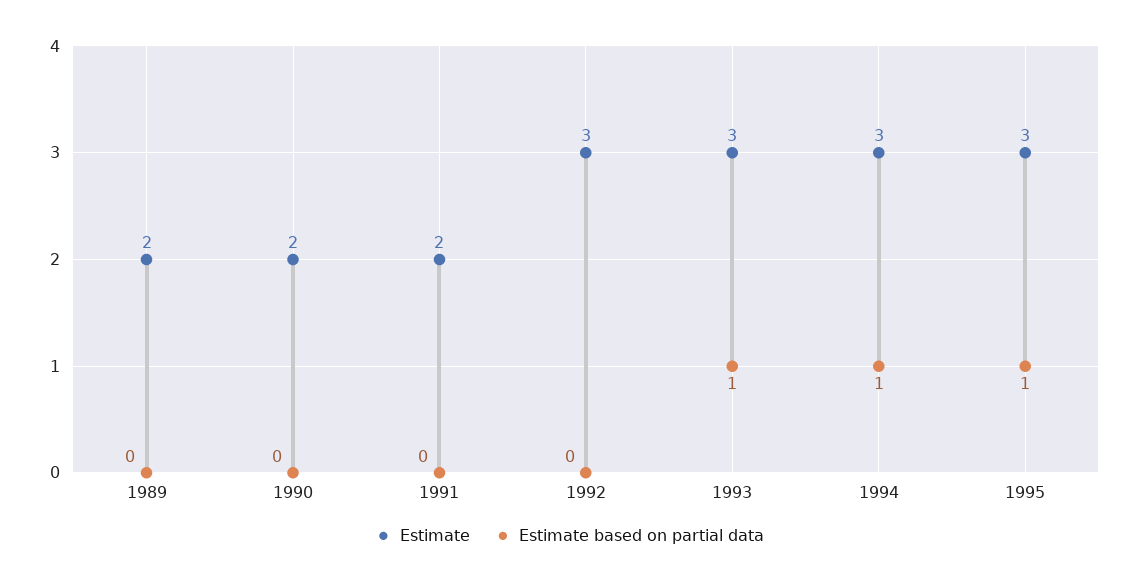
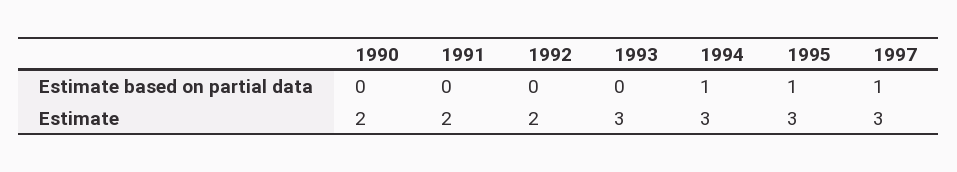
Estimate, 1989: 2 -> none
Estimate based on partial data, 1989: 0 -> none
Estimate, 1992: 3 -> 2
Estimate based on partial data, 1993: 1 -> 0
Estimate based on partial data, 1997: none -> 1
Estimate, 1997: none -> 3

